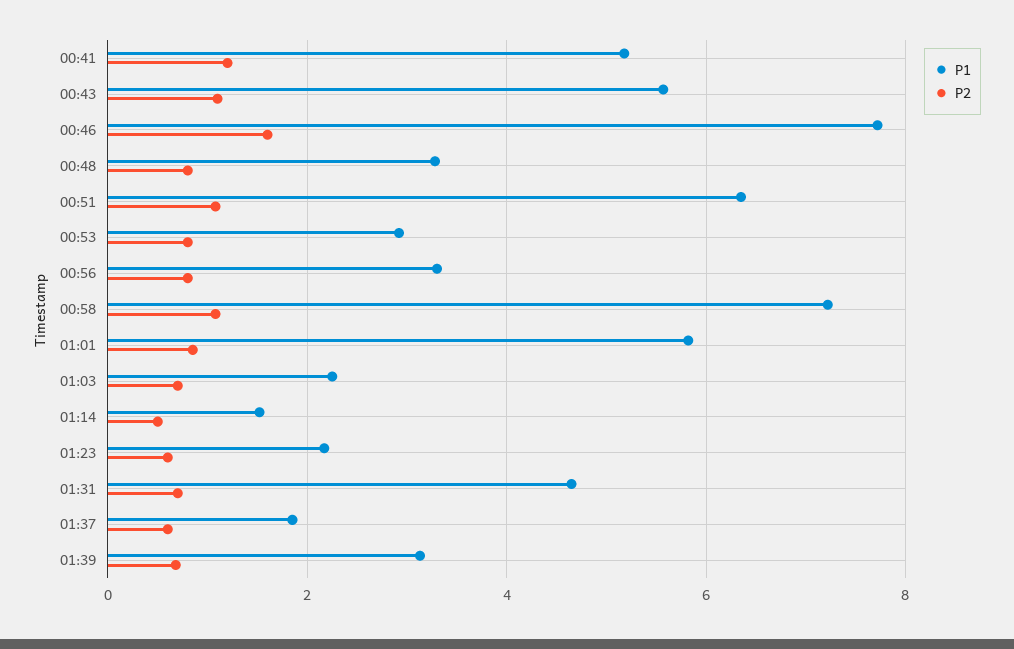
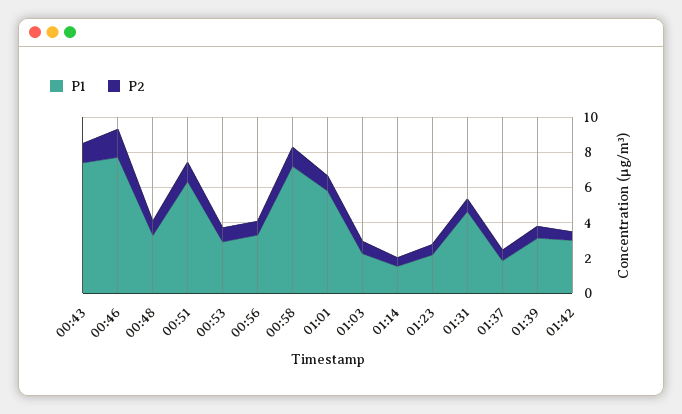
P1, 00:41: 5.2 -> none
P2, 00:41: 1.2 -> none
P1, 00:43: 5.6 -> 7.5
P1, 01:42: none -> 3
P2, 01:42: none -> 0.5

